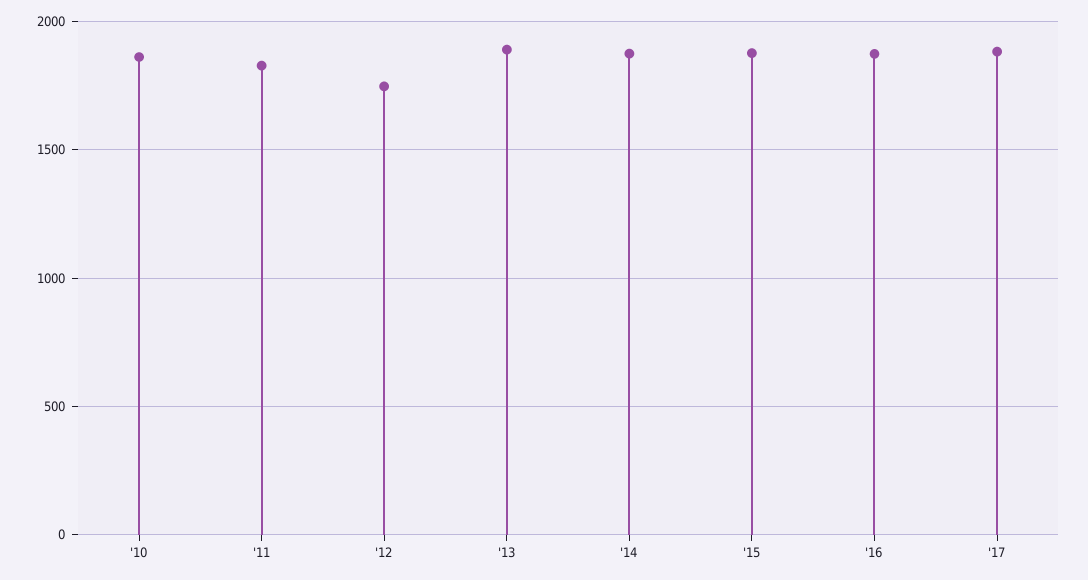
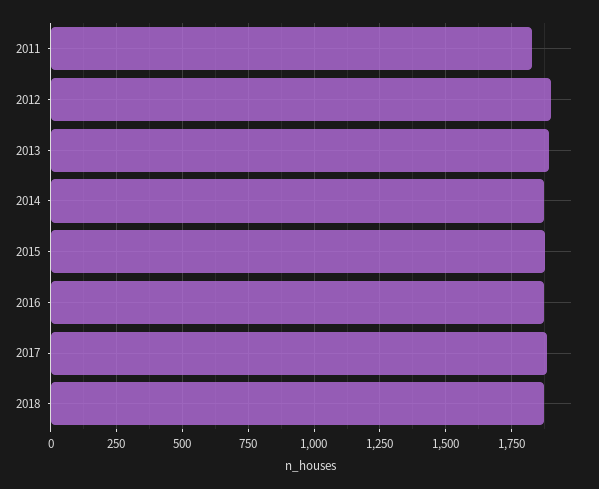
'10: 1850 -> none
'12: 1750 -> 1900
2018: none -> 1875

